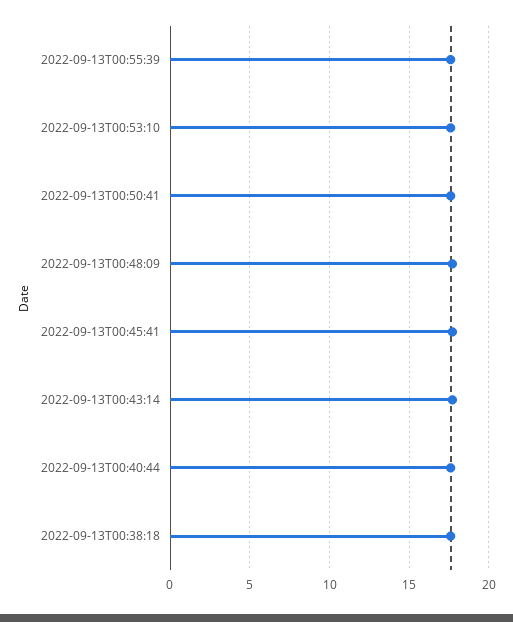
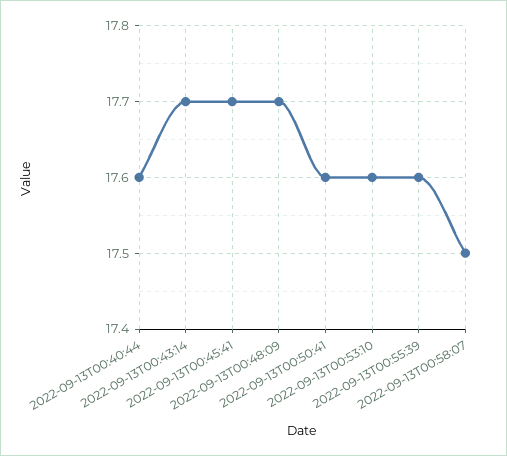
2022-09-13T00:38:18: 17.5 -> none
2022-09-13T00:58:07: none -> 17.5

